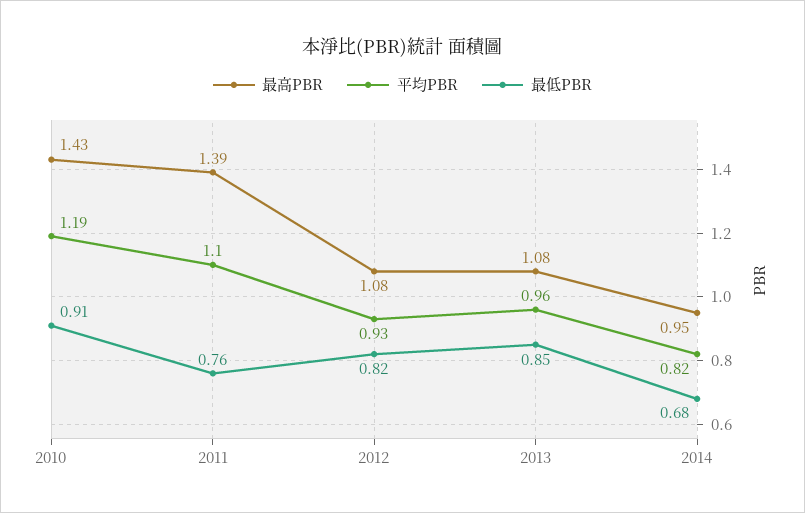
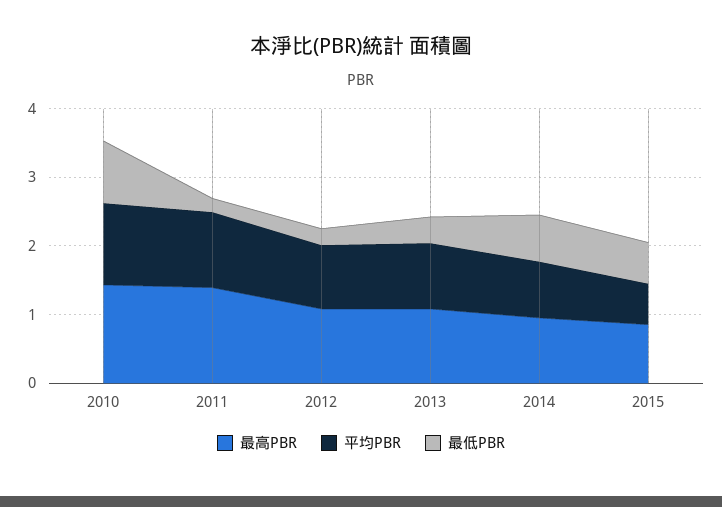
最低PBR, 2011: 0.76 -> 0.2
最低PBR, 2012: 0.82 -> 0.2
最低PBR, 2013: 0.85 -> 0.4
最高PBR, 2015: none -> 0.8
平均PBR, 2015: none -> 0.6
最低PBR, 2015: none -> 0.6

